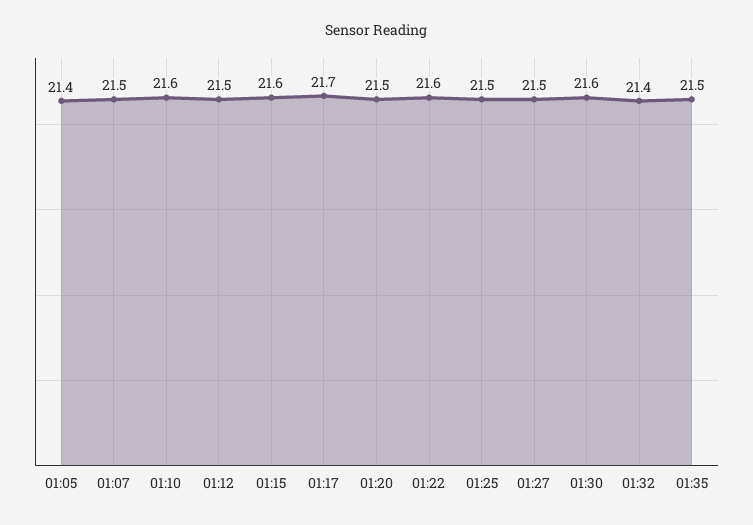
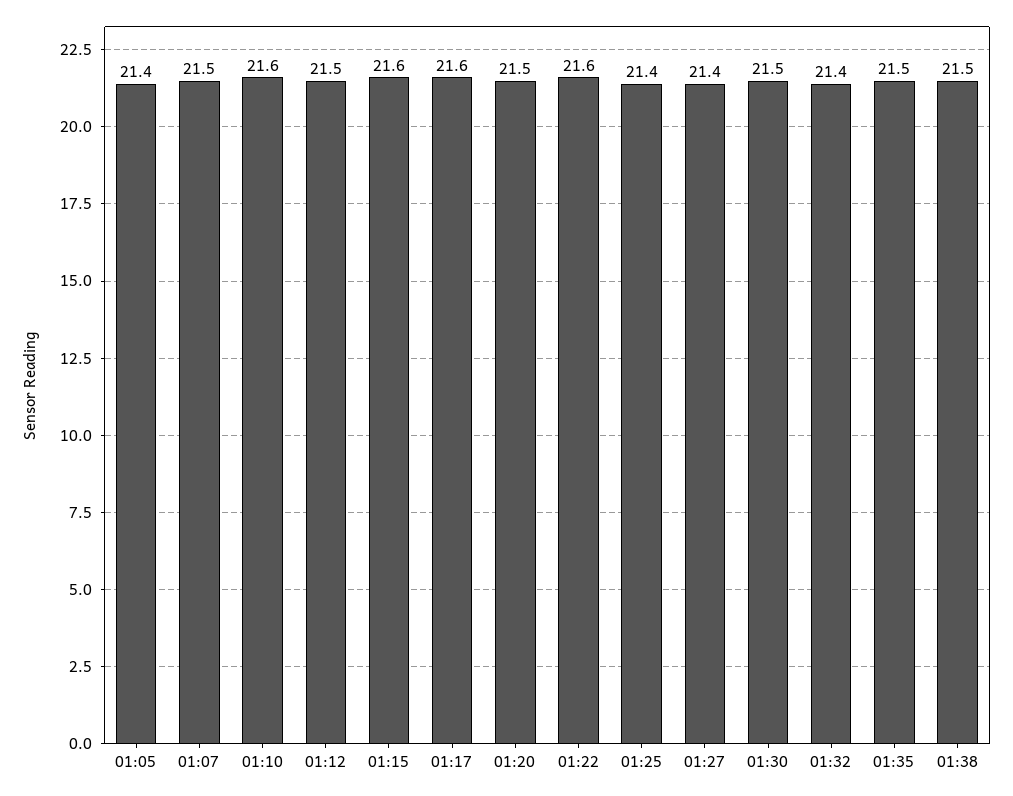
01:17: 21.7 -> 21.6
01:25: 21.5 -> 21.4
01:27: 21.5 -> 21.4
01:30: 21.6 -> 21.5
01:38: none -> 21.5

